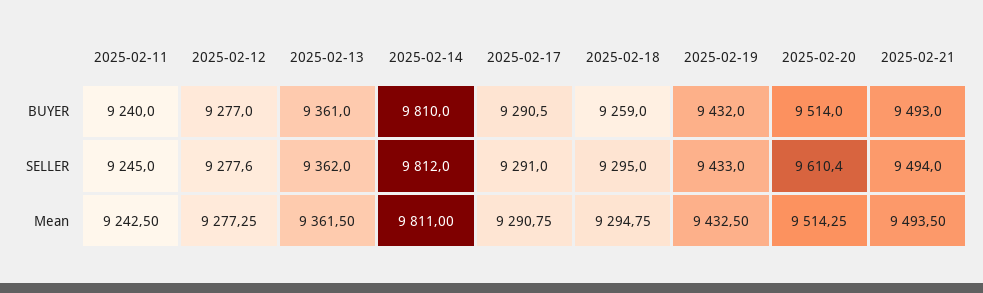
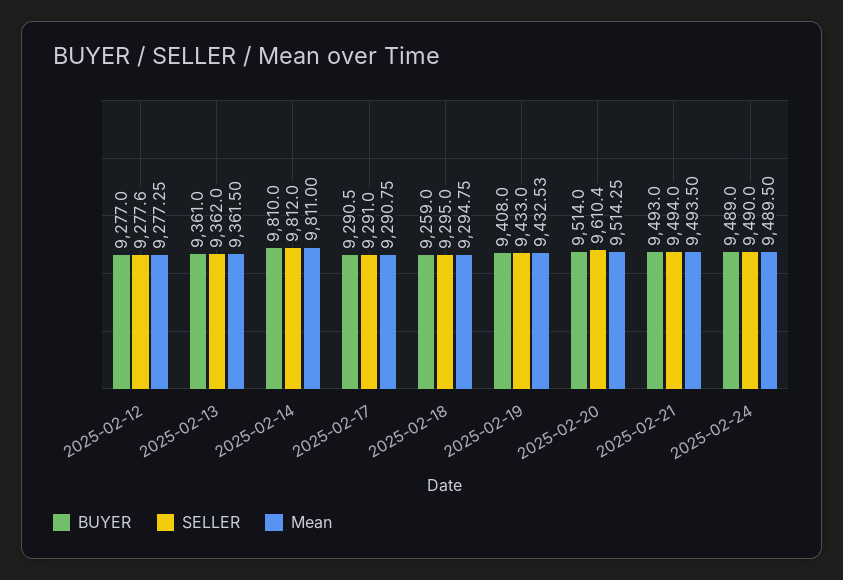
BUYER, 2025-02-11: 9240 -> none
BUYER, 2025-02-19: 9432 -> 9408
SELLER, 2025-02-11: 9245 -> none
Mean, 2025-02-11: 9242.5 -> none
Mean, 2025-02-19: 9432.5 -> 9432.53
BUYER, 2025-02-24: none -> 9489
SELLER, 2025-02-24: none -> 9490
Mean, 2025-02-24: none -> 9489.5

